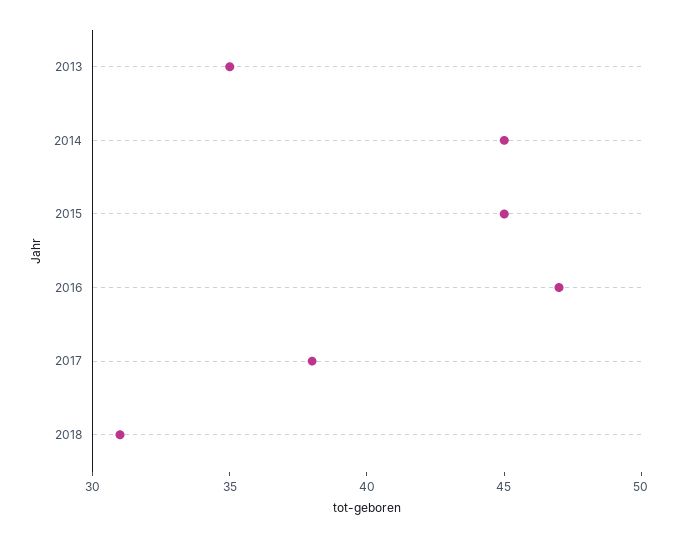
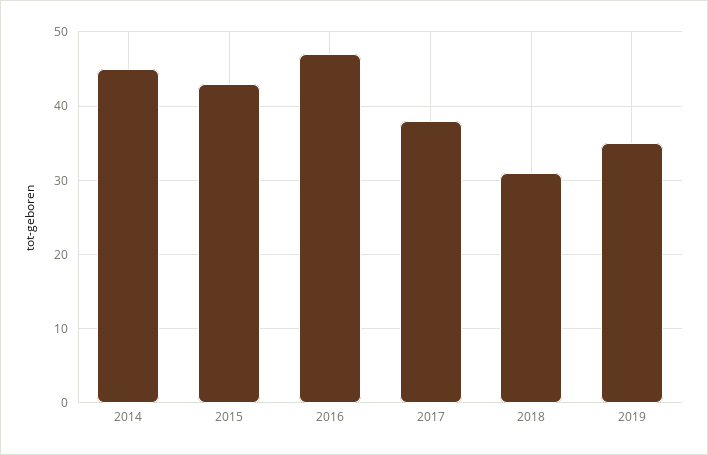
2013: 35 -> none
2015: 45 -> 43
2019: none -> 35

